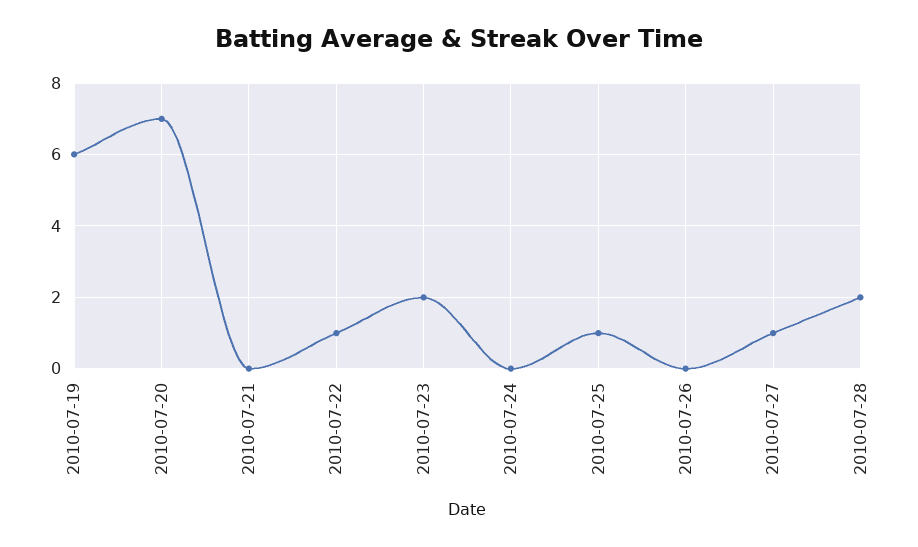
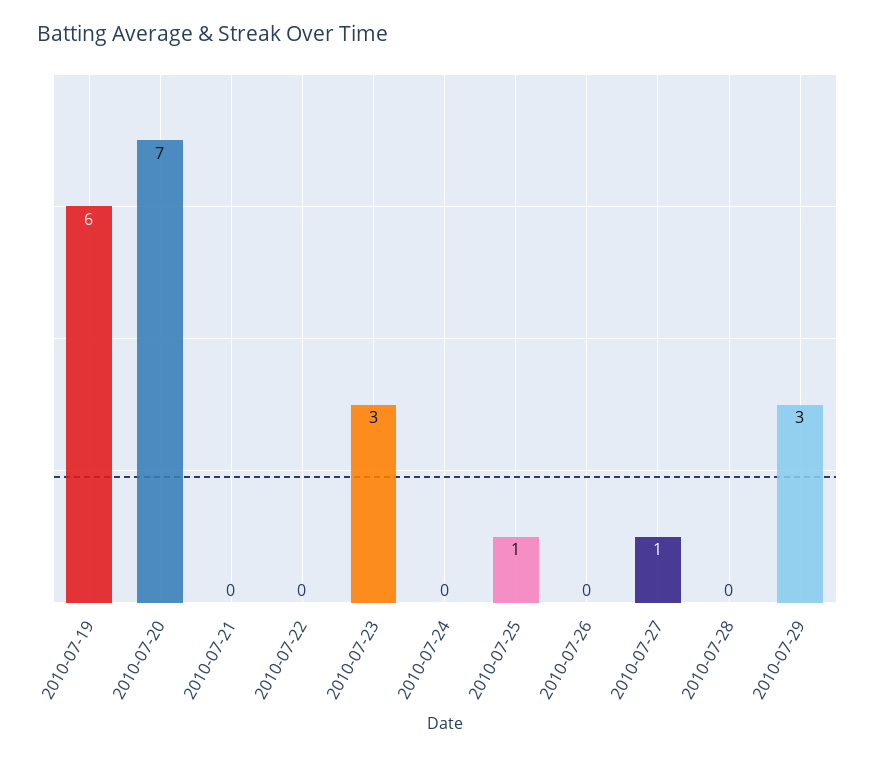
2010-07-22: 1 -> 0
2010-07-23: 2 -> 3
2010-07-28: 2 -> 0
2010-07-29: none -> 3

